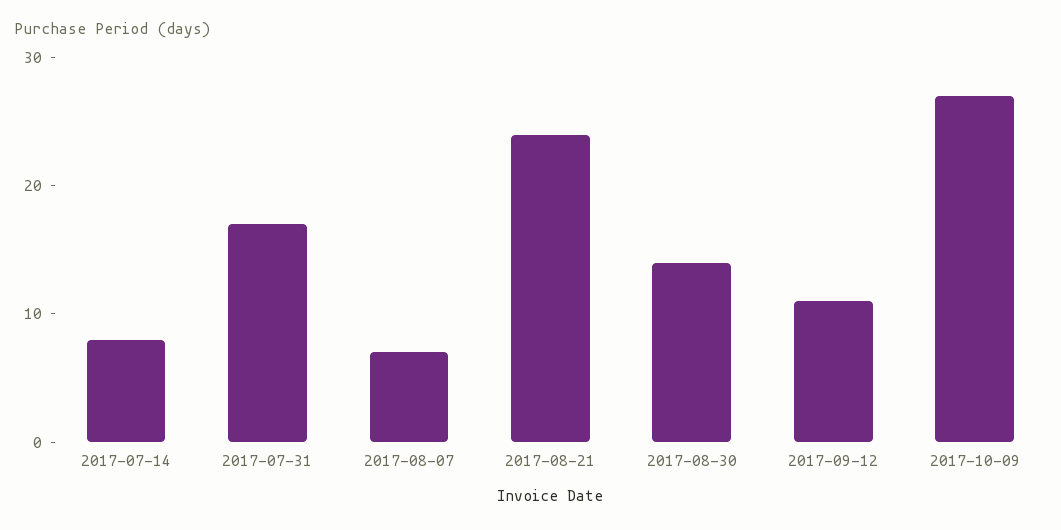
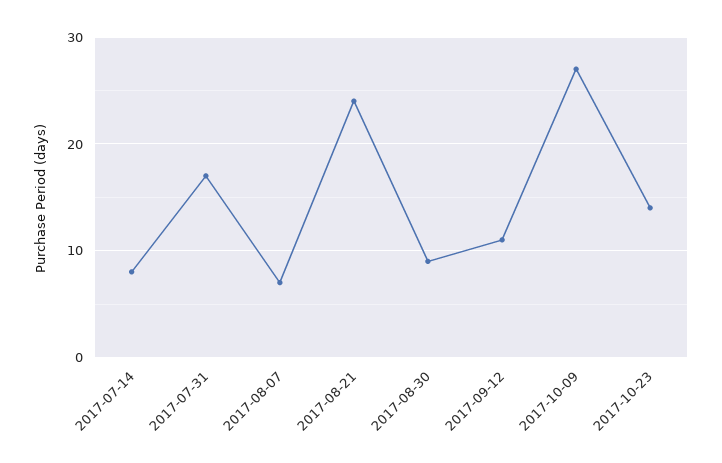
2017-08-30: 14 -> 9
2017-10-23: none -> 14

